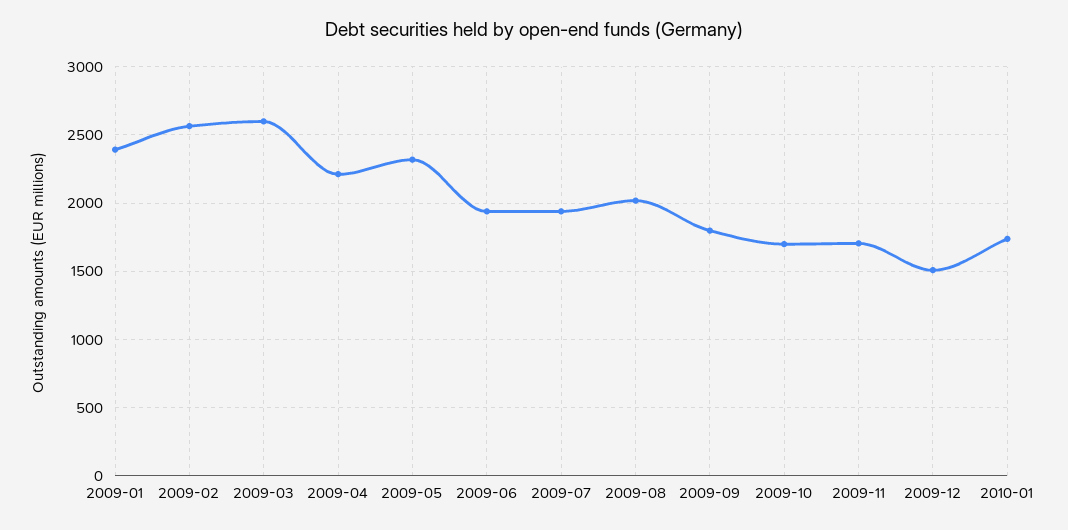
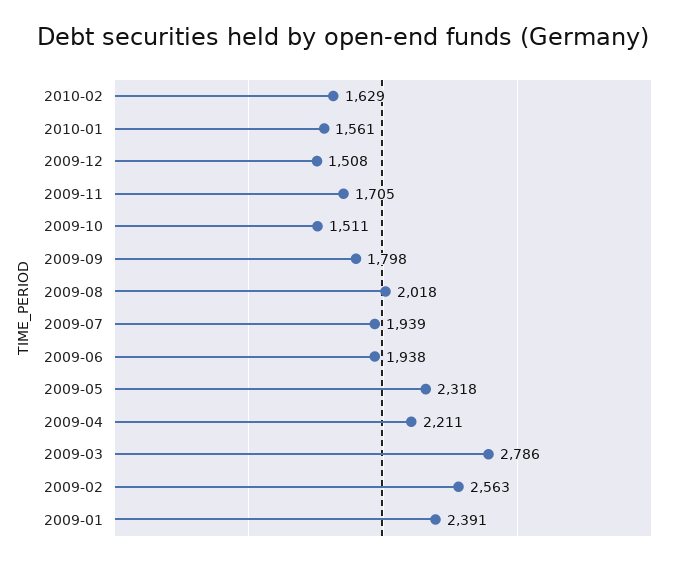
2009-03: 2600 -> 2786
2009-10: 1700 -> 1511
2010-01: 1750 -> 1561
2010-02: none -> 1629

